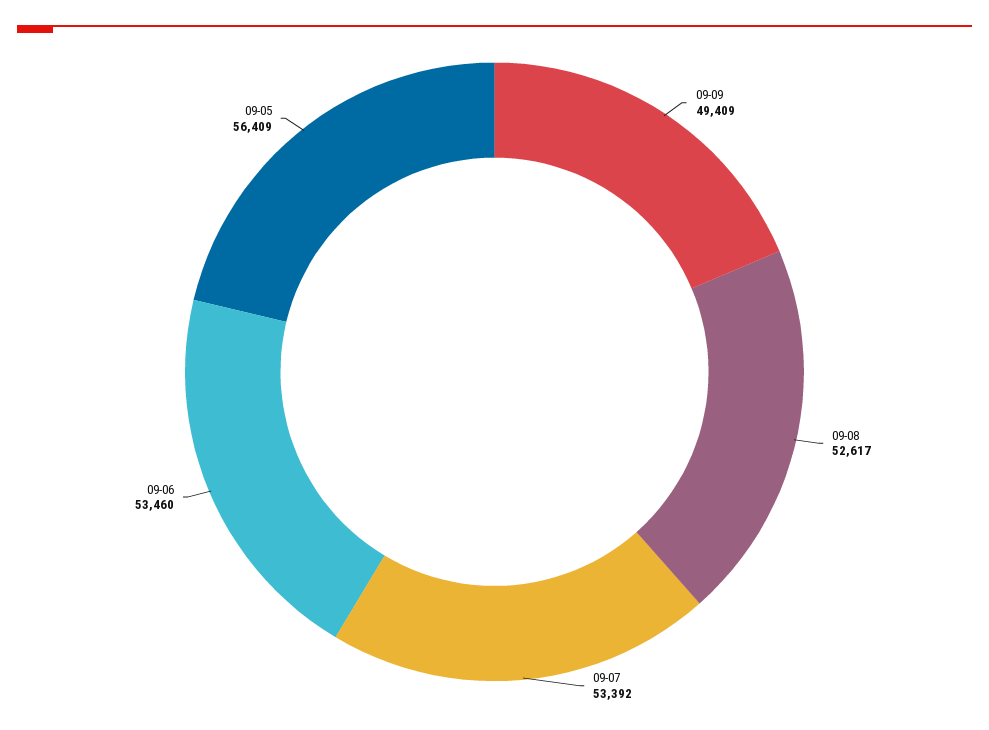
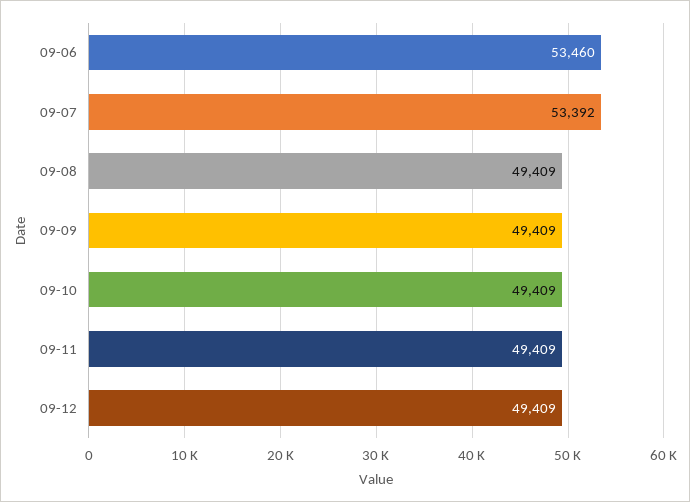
09-08: 52617 -> 49409
09-05: 56409 -> none
09-10: none -> 49409
09-11: none -> 49409
09-12: none -> 49409

